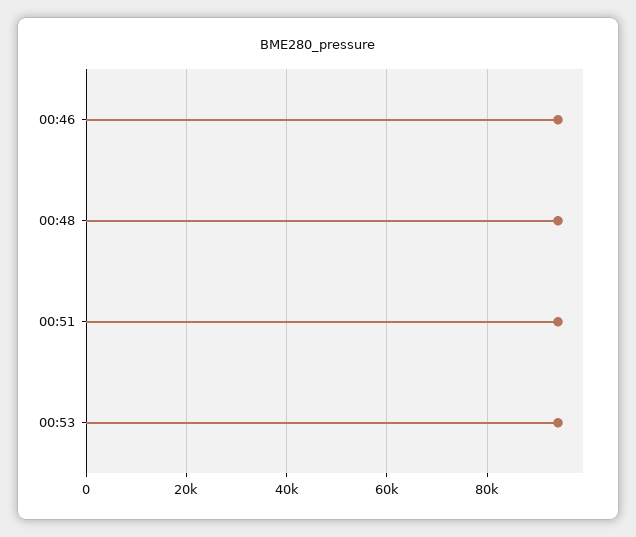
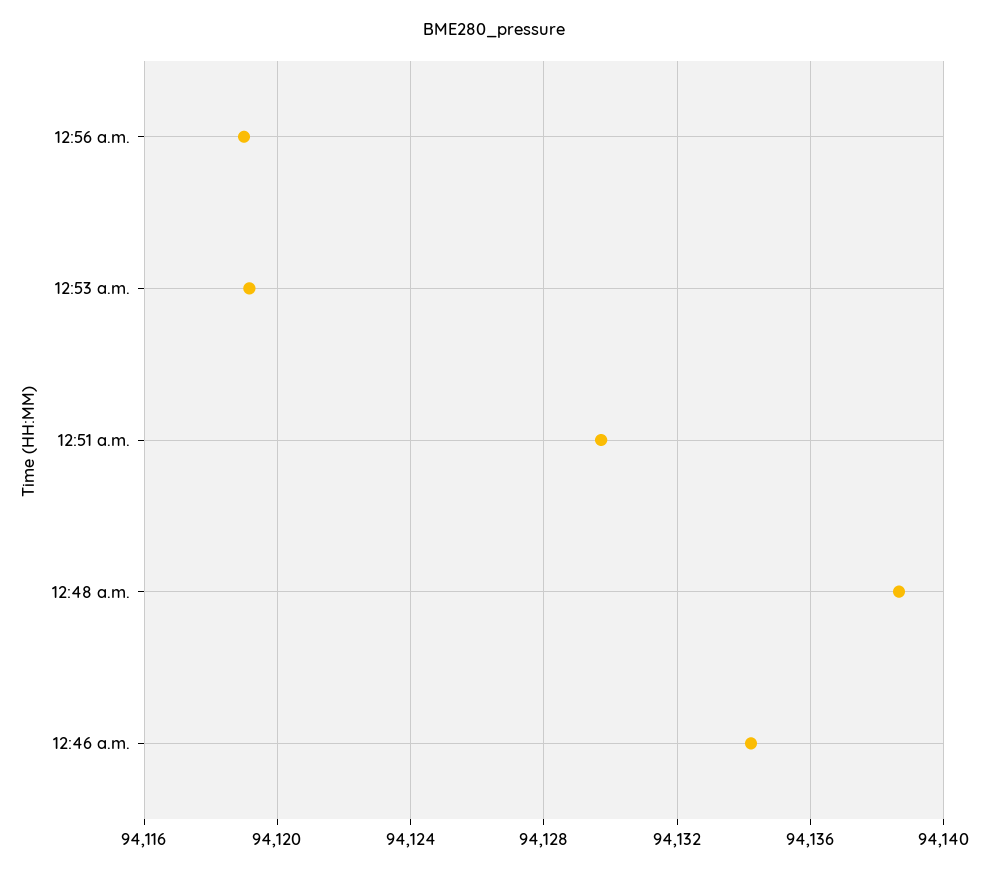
12:56 a.m.: none -> 94119

